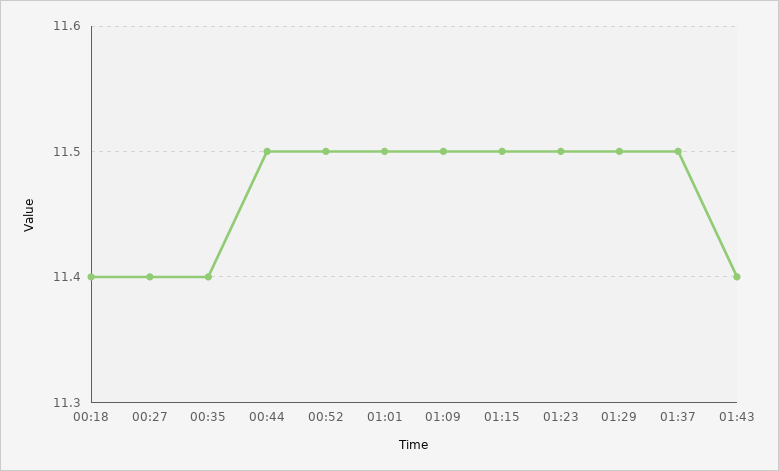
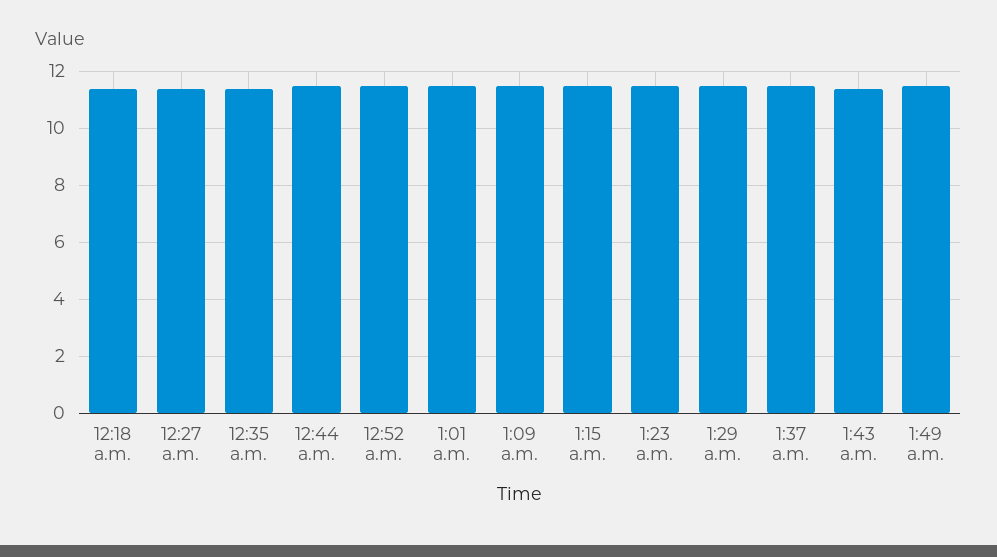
1:49 a.m.: none -> 11.5

